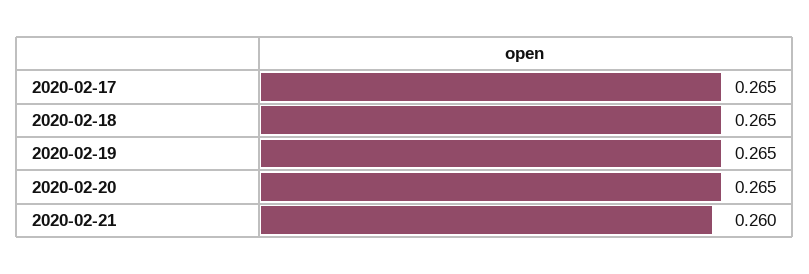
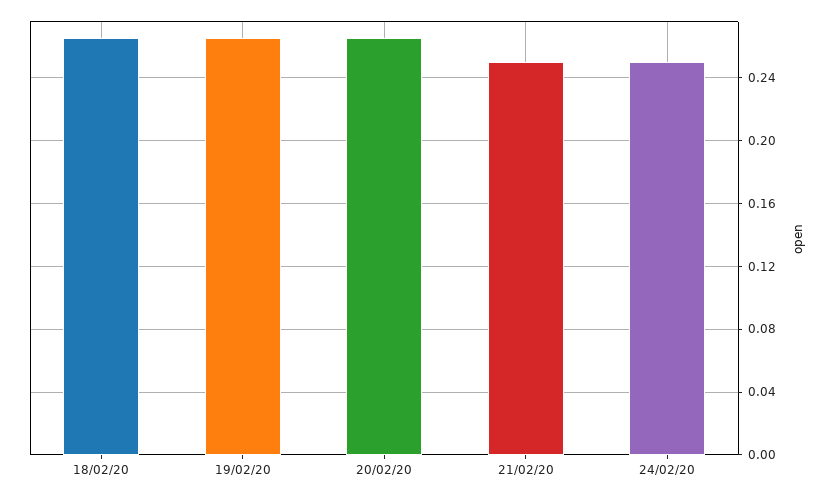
2020-02-17: 0.265 -> none
2020-02-21: 0.26 -> 0.25
24/02/20: none -> 0.25

